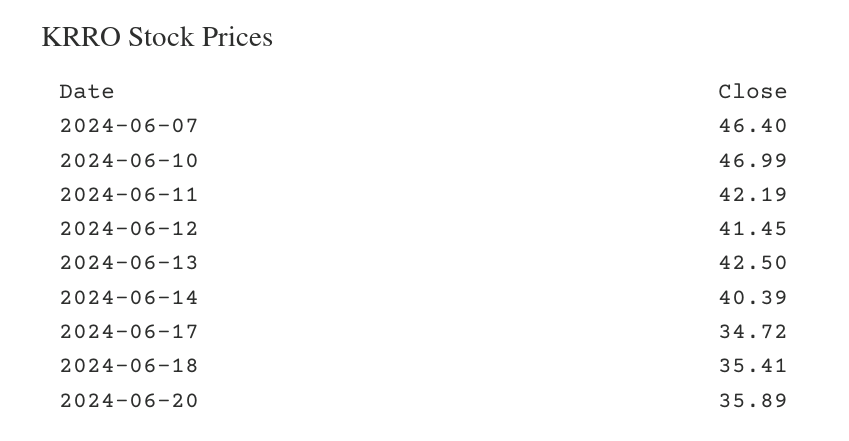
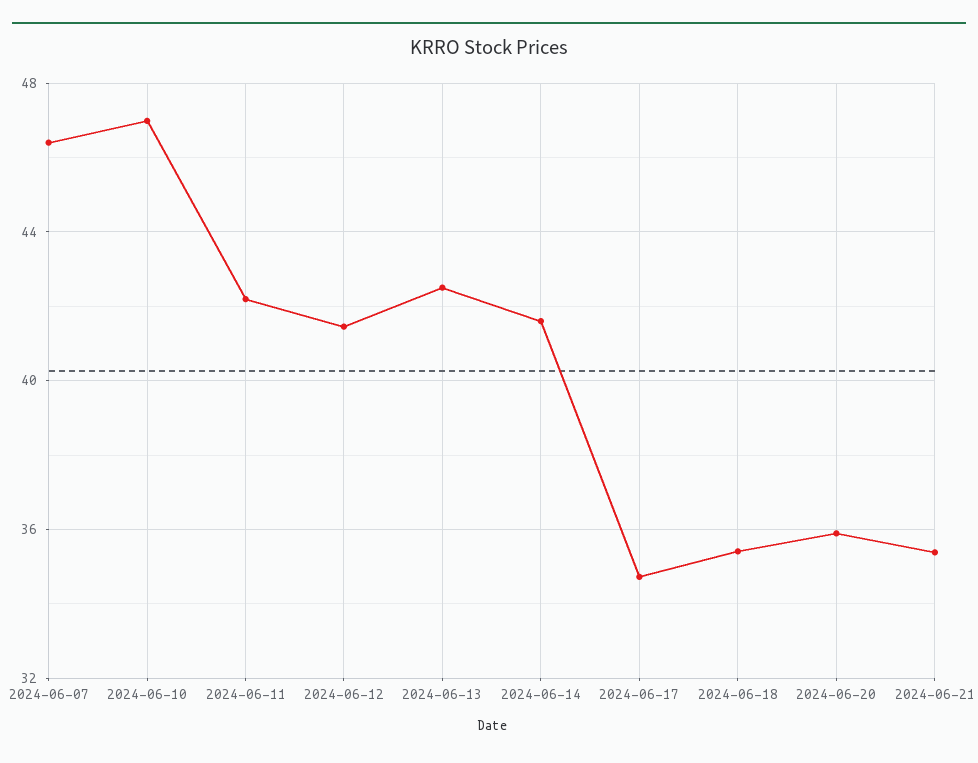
2024-06-14: 40.39 -> 41.5
2024-06-21: none -> 35.5

